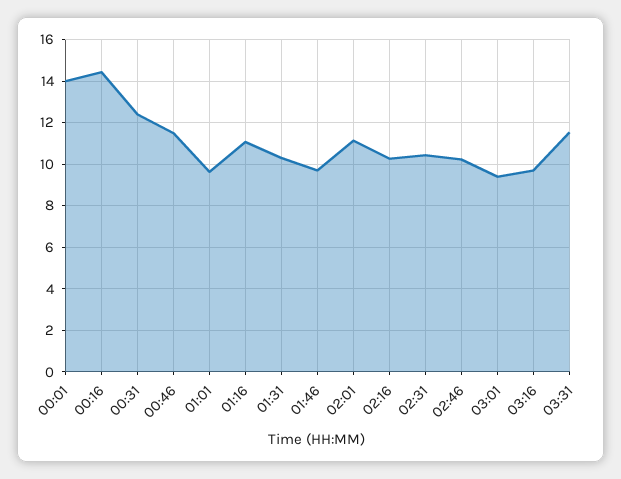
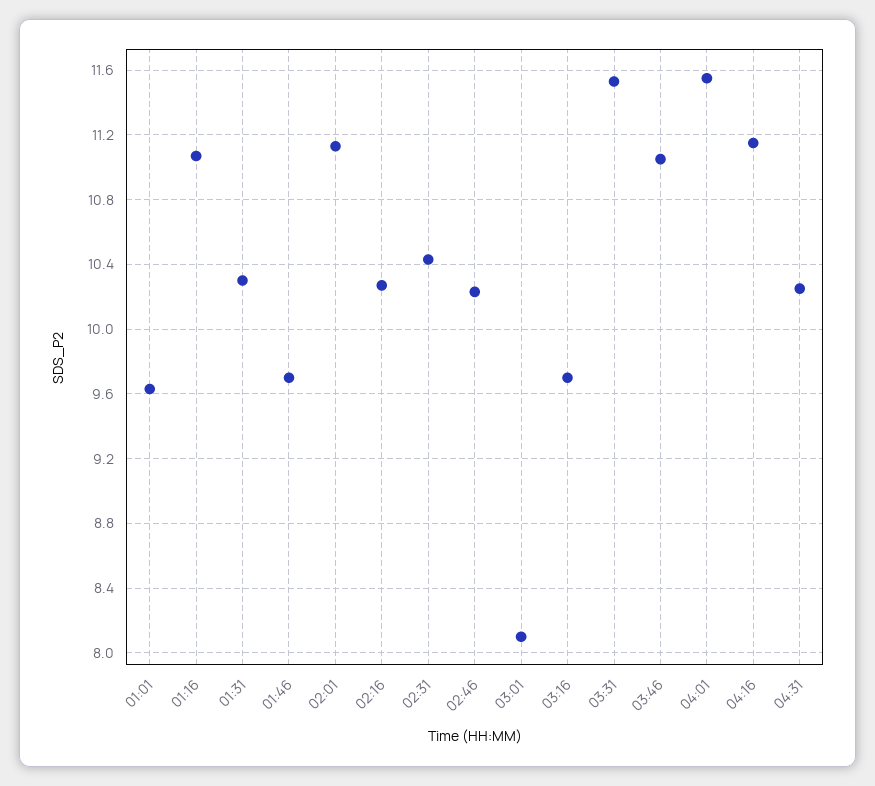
00:01: 14 -> none
00:16: 14.5 -> none
00:31: 12.5 -> none
00:46: 11.5 -> none
03:01: 9.5 -> 8.1
03:46: none -> 11.05
04:01: none -> 11.55
04:16: none -> 11.15
04:31: none -> 10.25

